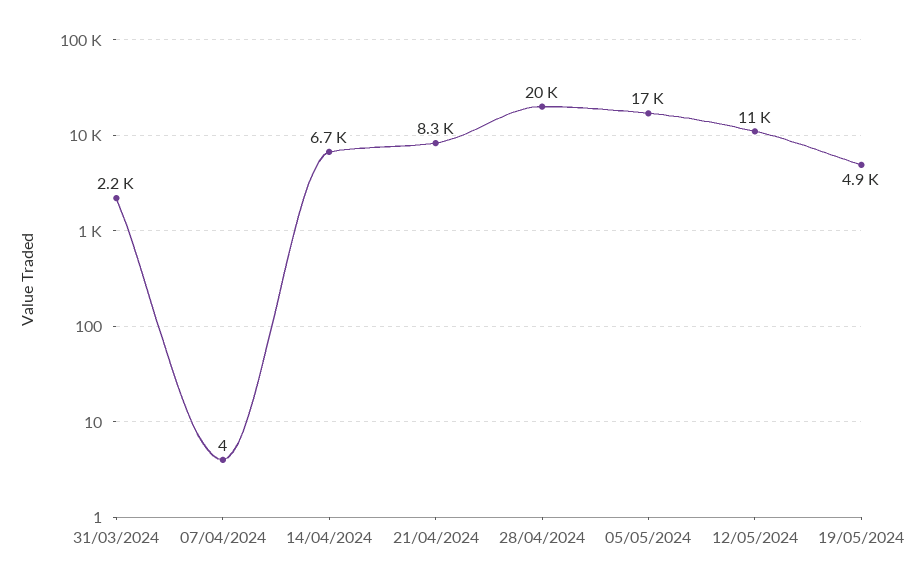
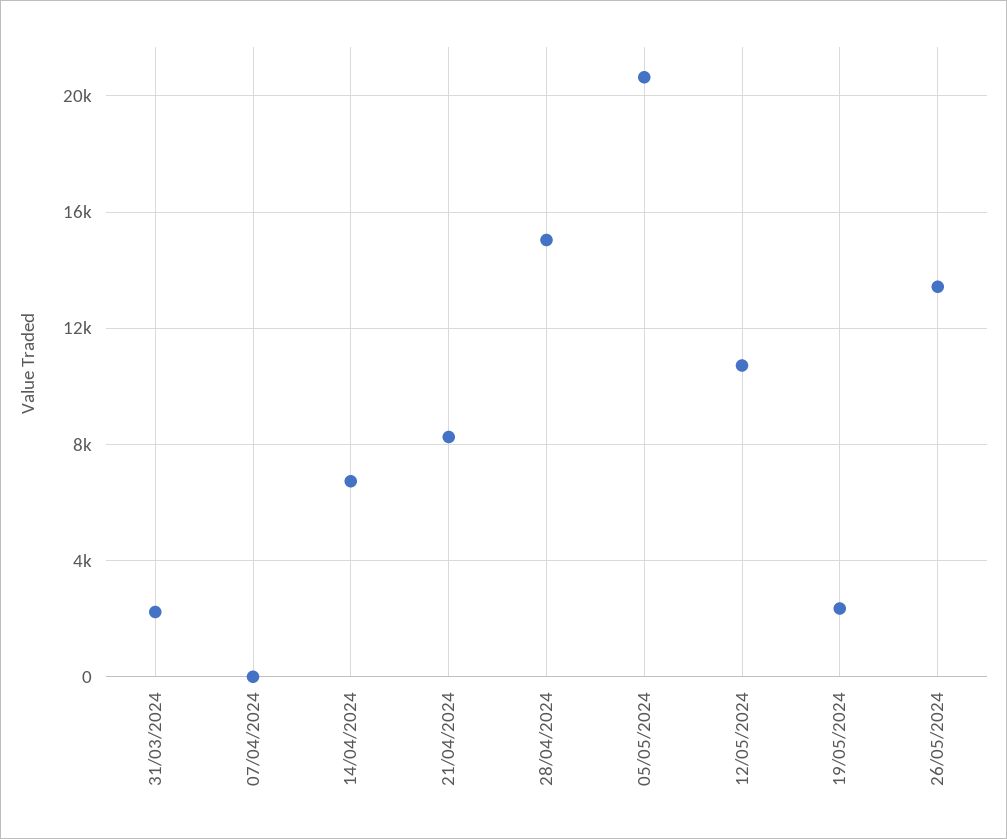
28/04/2024: 20000 -> 15000
05/05/2024: 17000 -> 20500
19/05/2024: 4900 -> 2500
26/05/2024: none -> 13500

